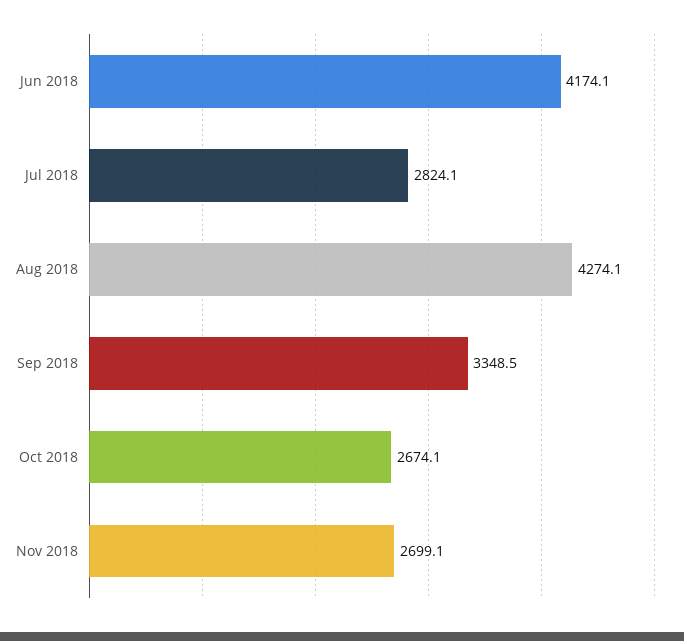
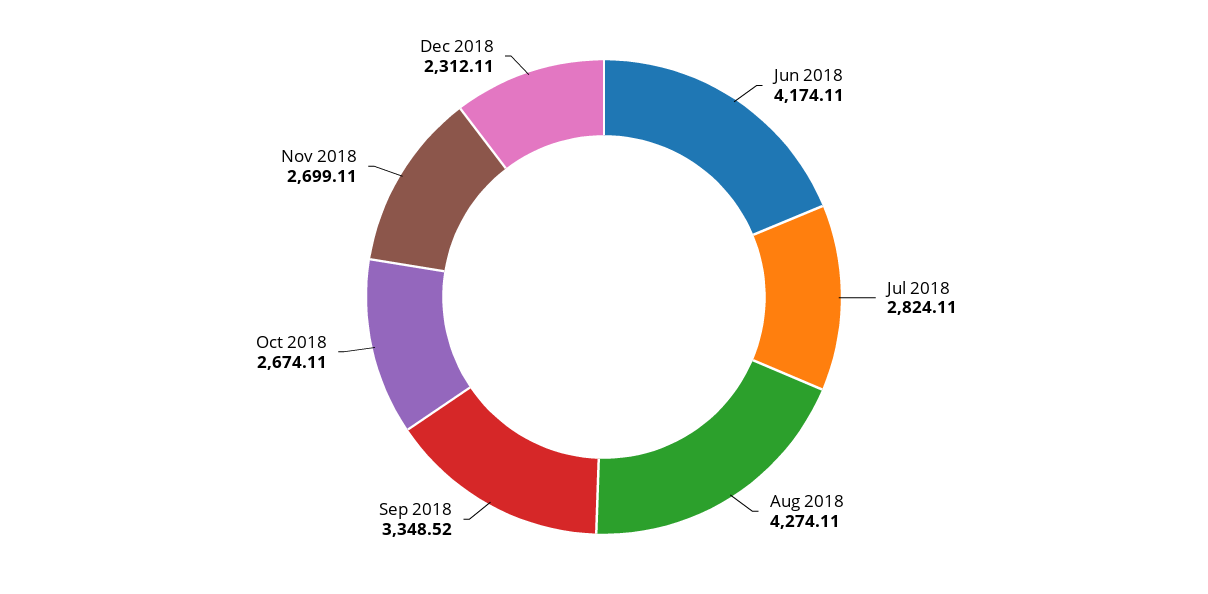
Dec 2018: none -> 2312.11

